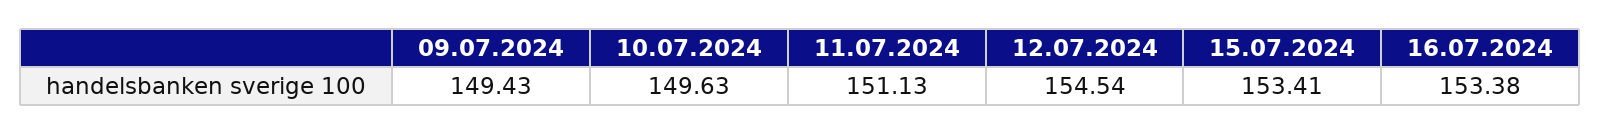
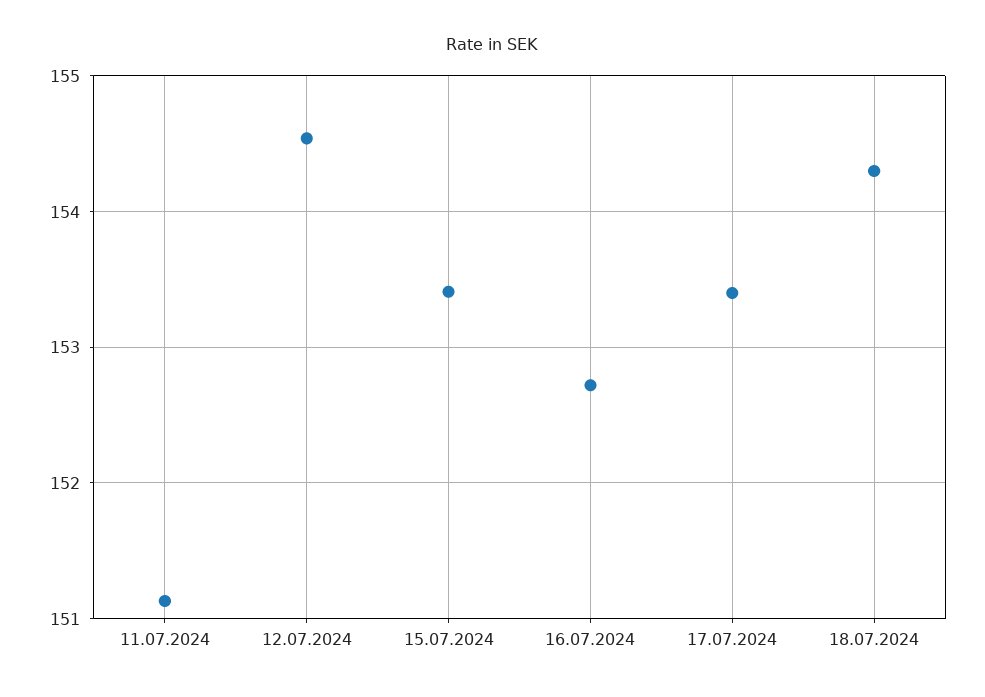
09.07.2024: 149.43 -> none
10.07.2024: 149.63 -> none
16.07.2024: 153.38 -> 152.7
17.07.2024: none -> 153.4
18.07.2024: none -> 154.3

